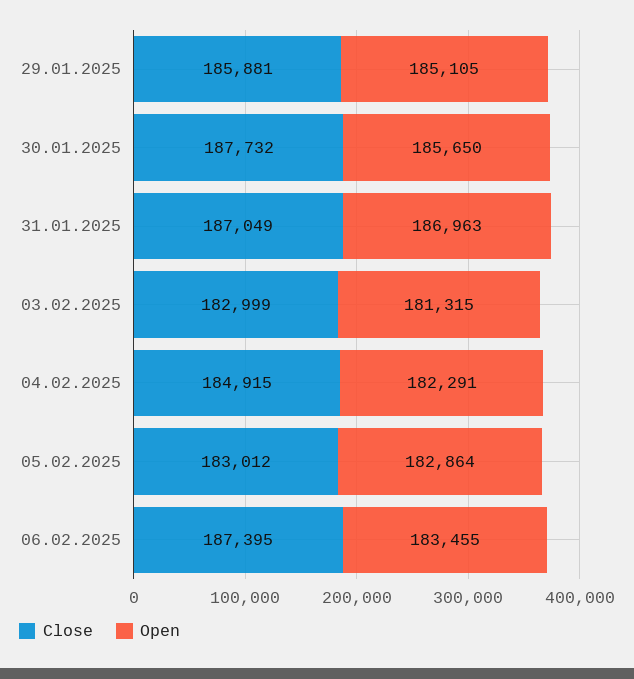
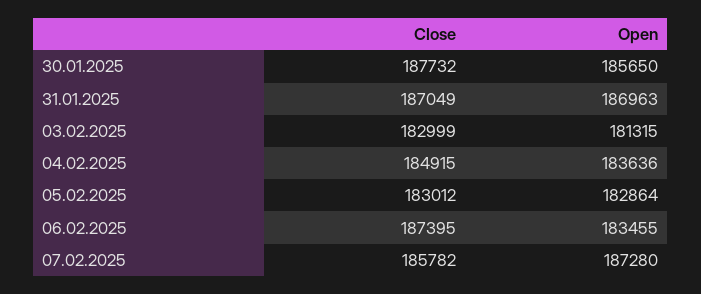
Close, 29.01.2025: 185881 -> none
Open, 29.01.2025: 185105 -> none
Open, 04.02.2025: 182291 -> 183636
Close, 07.02.2025: none -> 185782
Open, 07.02.2025: none -> 187280

